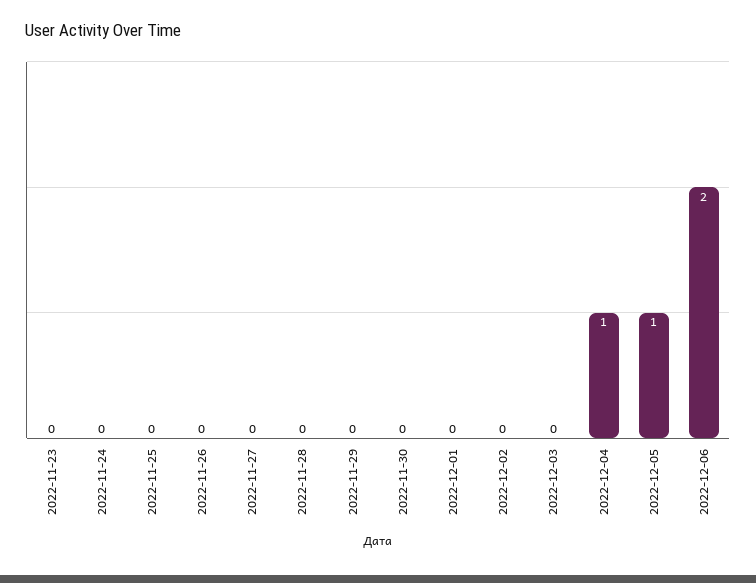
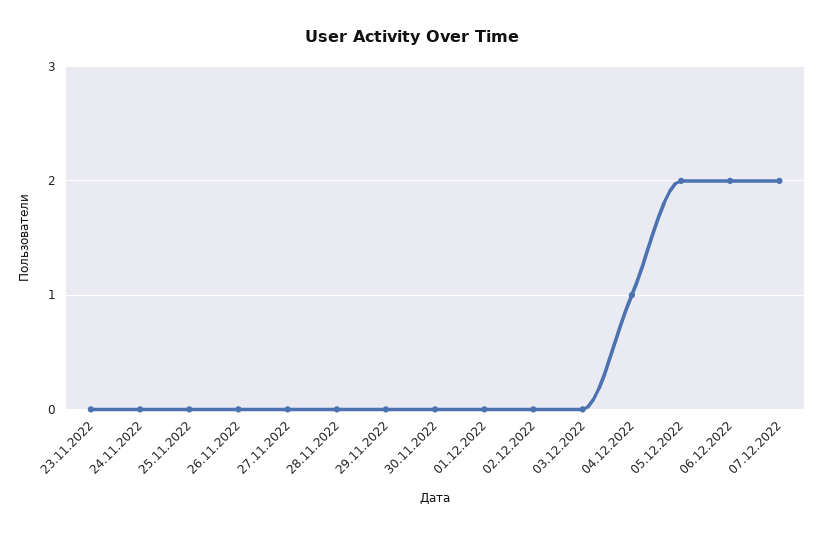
2022-12-05: 1 -> 2
07.12.2022: none -> 2

